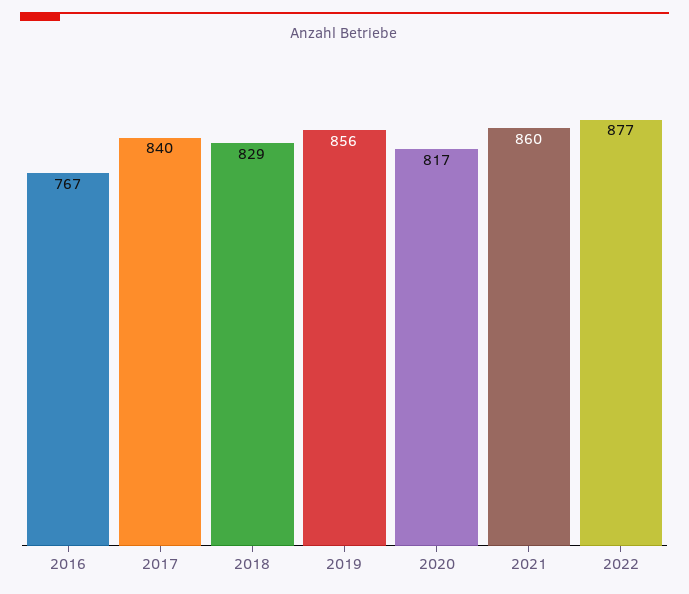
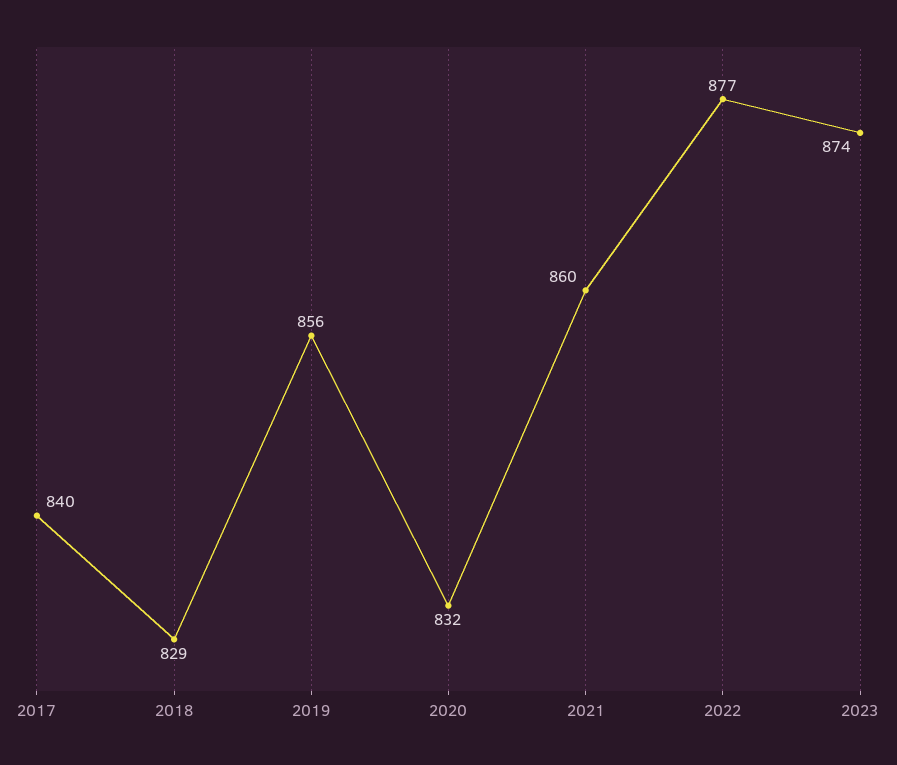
2016: 767 -> none
2020: 817 -> 832
2023: none -> 874

